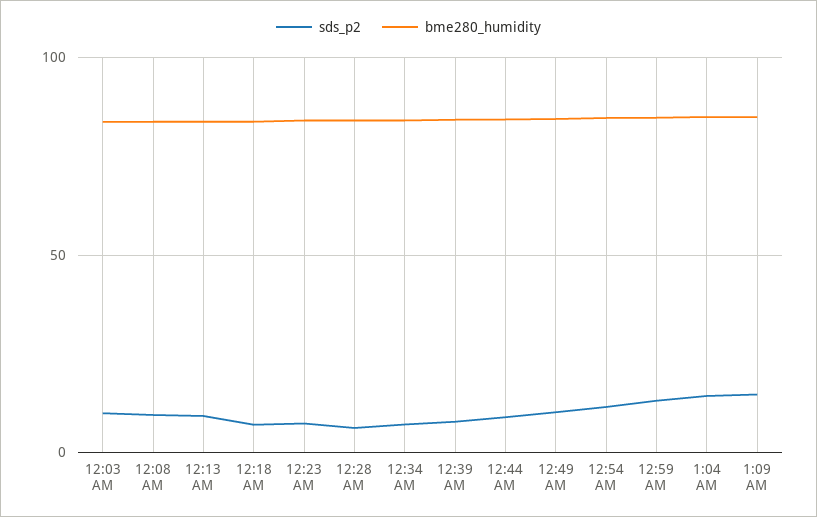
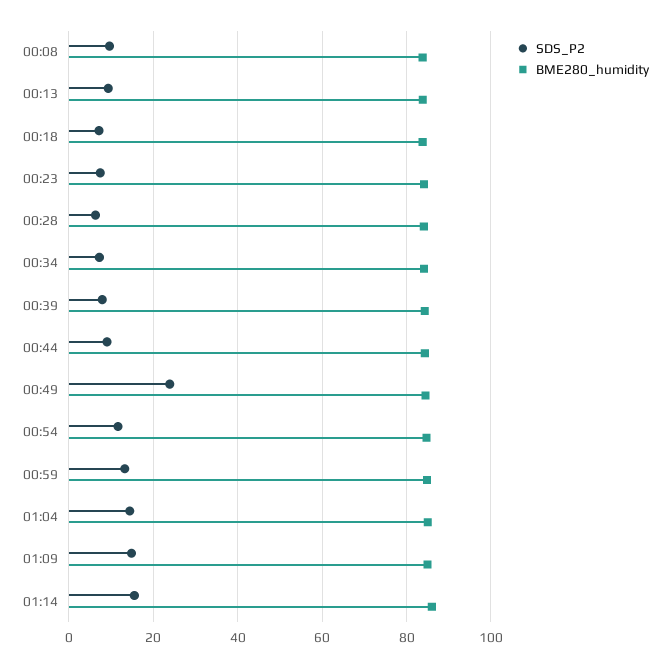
sds_p2, 12:03 AM: 10 -> none
bme280_humidity, 12:03 AM: 85 -> none
sds_p2, 12:49 AM: 10 -> 24
sds_p2, 01:14: none -> 16
bme280_humidity, 01:14: none -> 86

